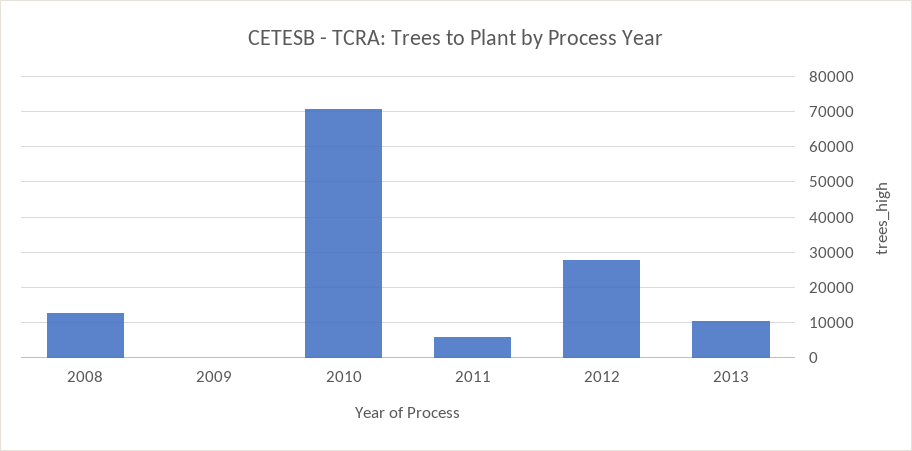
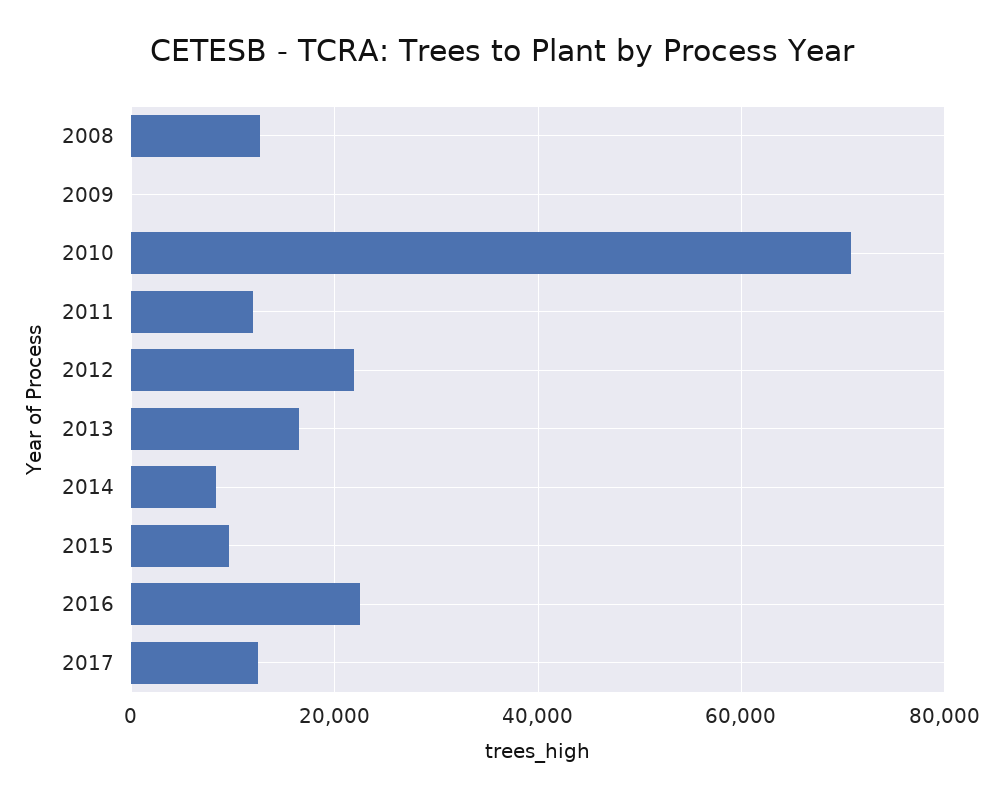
2011: 6000 -> 12000
2012: 28000 -> 22000
2013: 10000 -> 16000
2014: none -> 8000
2015: none -> 10000
2016: none -> 22000
2017: none -> 12000

